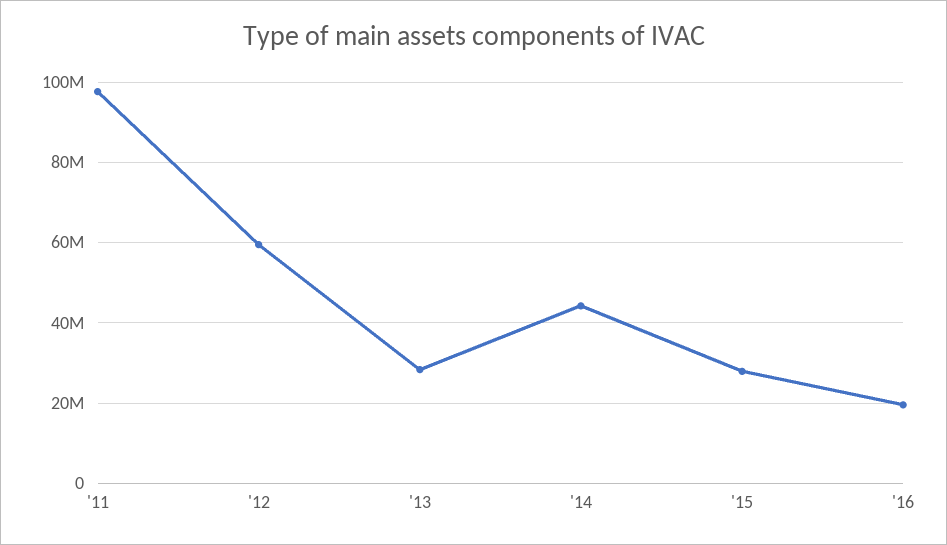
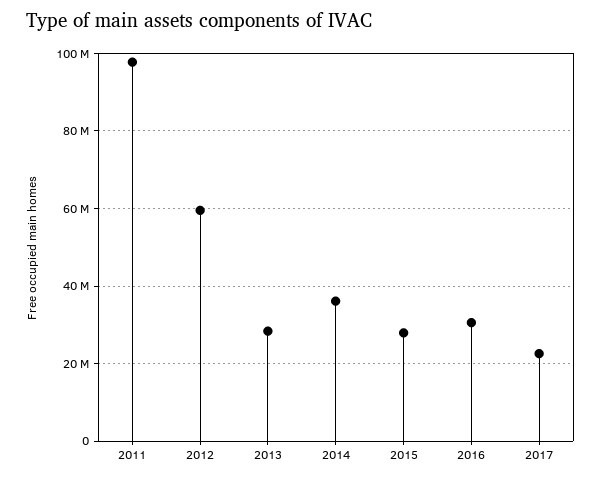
'14: 44000000 -> 36000000
'16: 20000000 -> 30000000
2017: none -> 22000000

